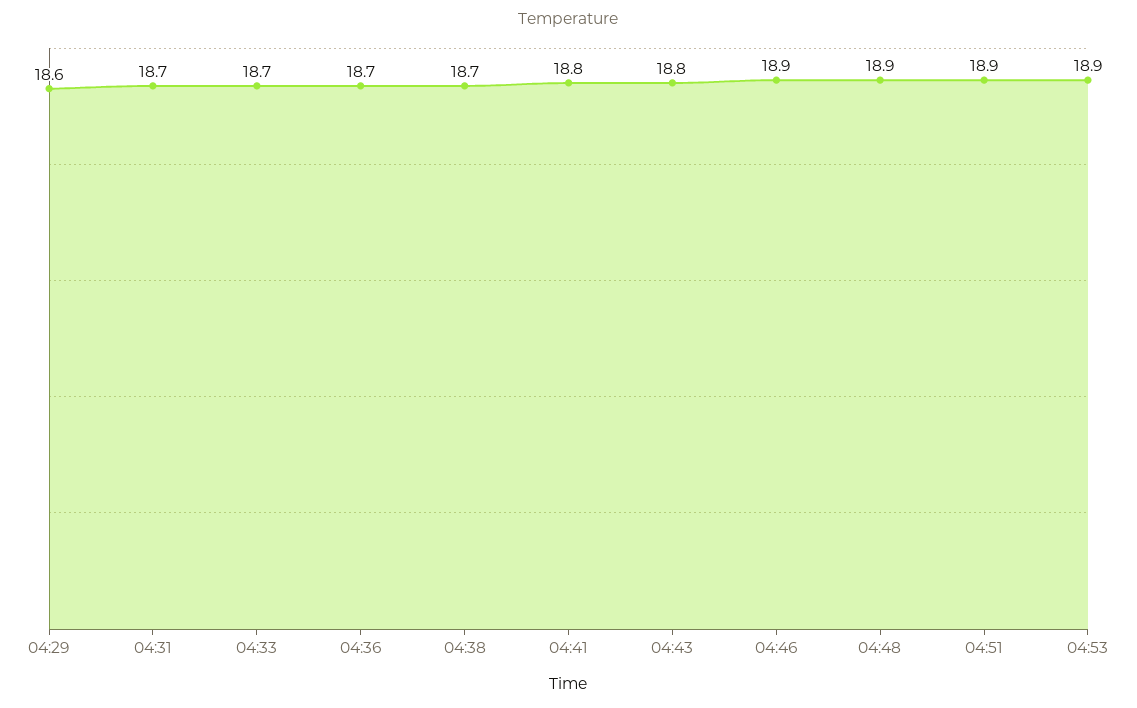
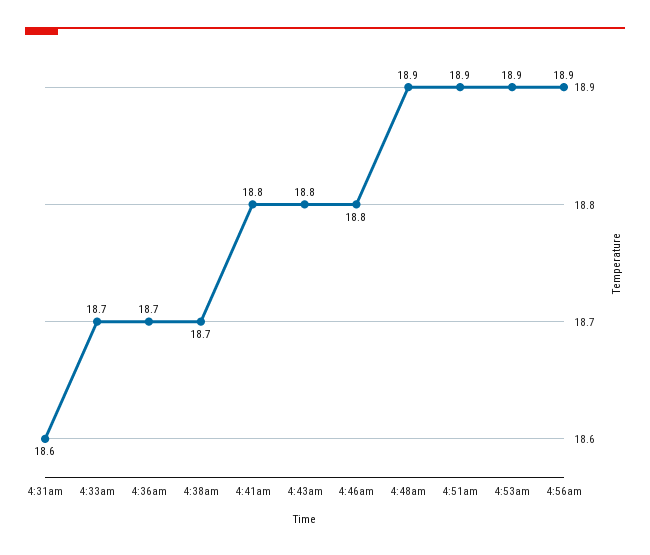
04:29: 18.6 -> none
04:31: 18.7 -> 18.6
04:46: 18.9 -> 18.8
4:56am: none -> 18.9

